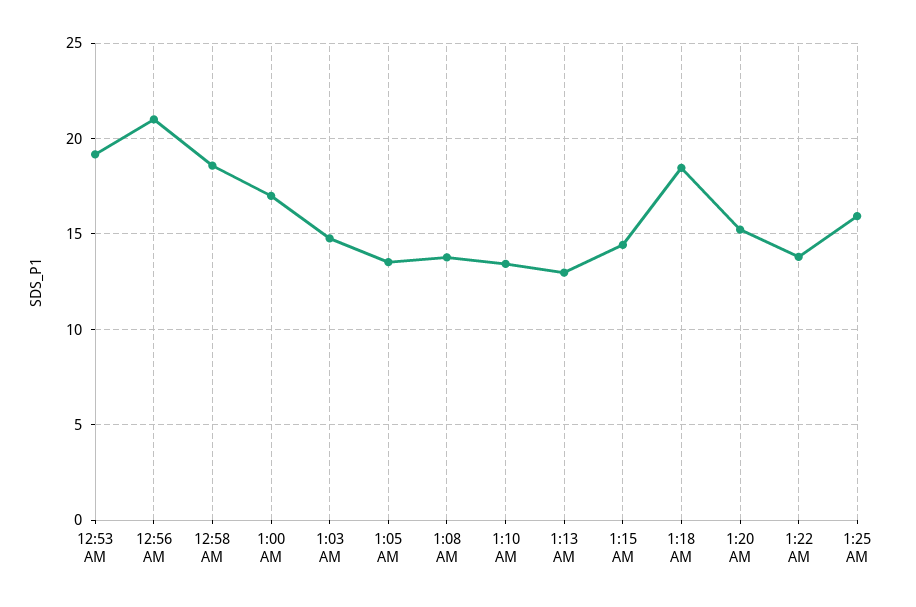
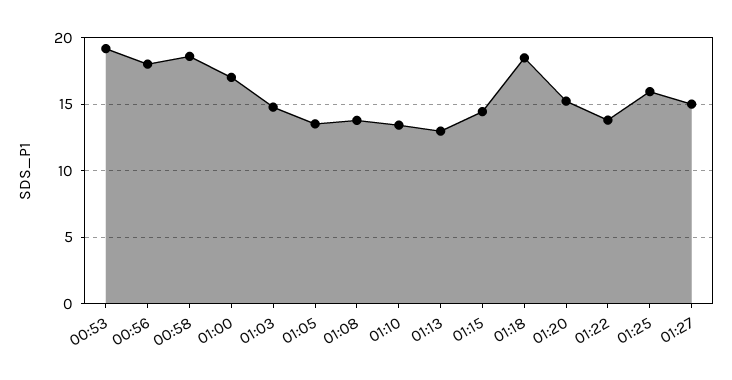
12:56 AM: 21 -> 18
01:27: none -> 15

